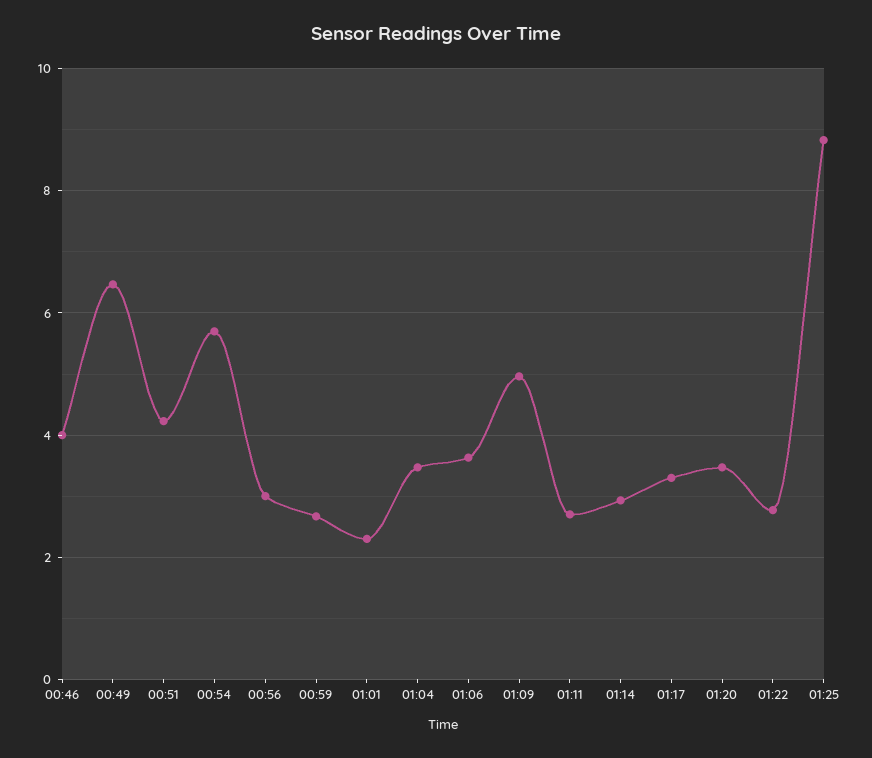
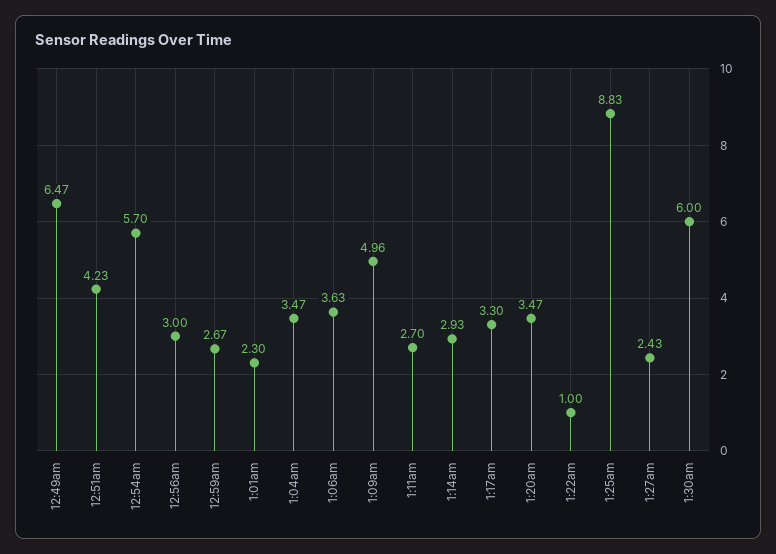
00:46: 4 -> none
01:22: 2.8 -> 1
1:27am: none -> 2.43
1:30am: none -> 6

